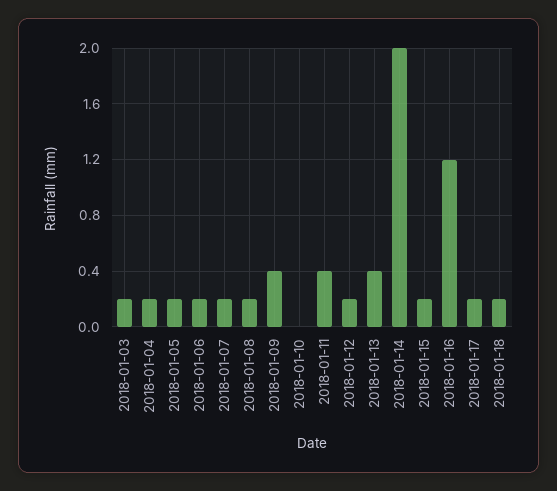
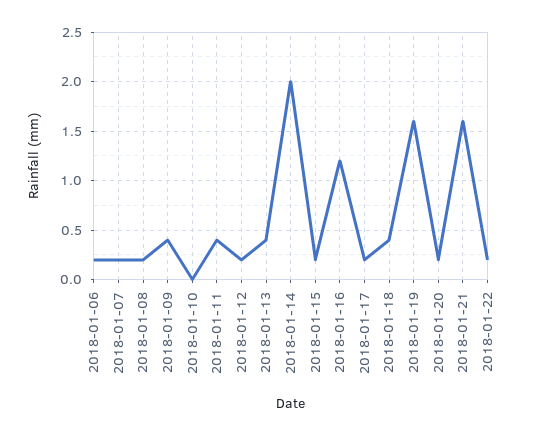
2018-01-03: 0.2 -> none
2018-01-04: 0.2 -> none
2018-01-05: 0.2 -> none
2018-01-18: 0.2 -> 0.4
2018-01-19: none -> 1.6
2018-01-20: none -> 0.2
2018-01-21: none -> 1.6
2018-01-22: none -> 0.2

